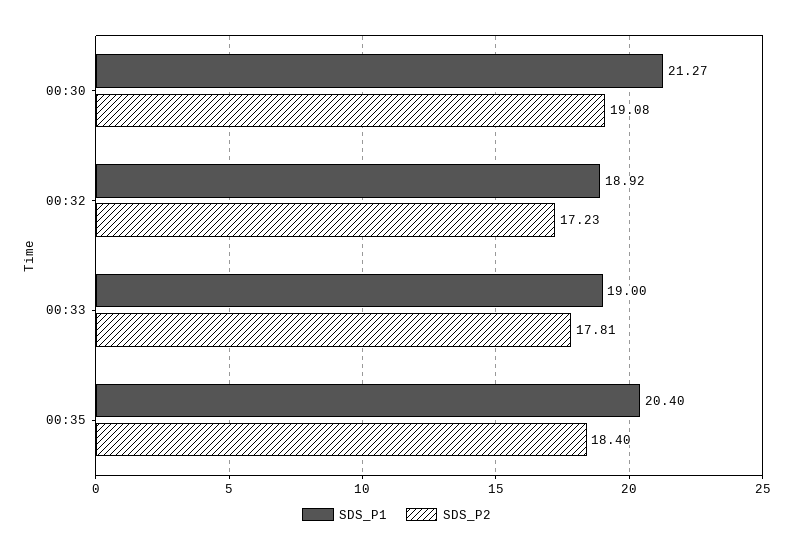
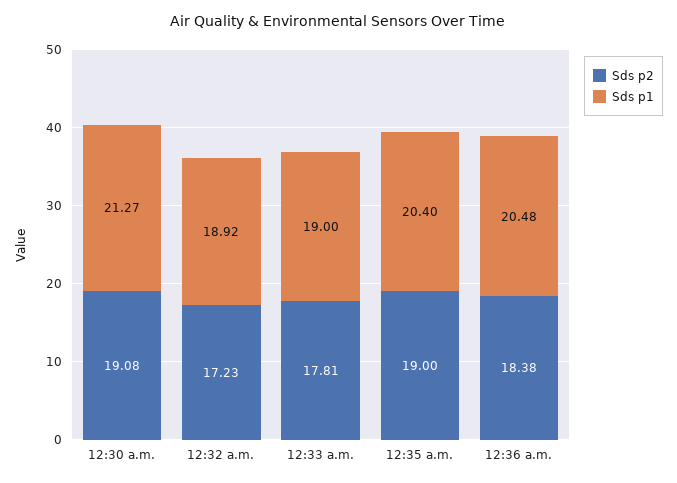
SDS_P2, 00:35: 18.4 -> 19
SDS_P2, 12:36 a.m.: none -> 18.38
SDS_P1, 12:36 a.m.: none -> 20.48

